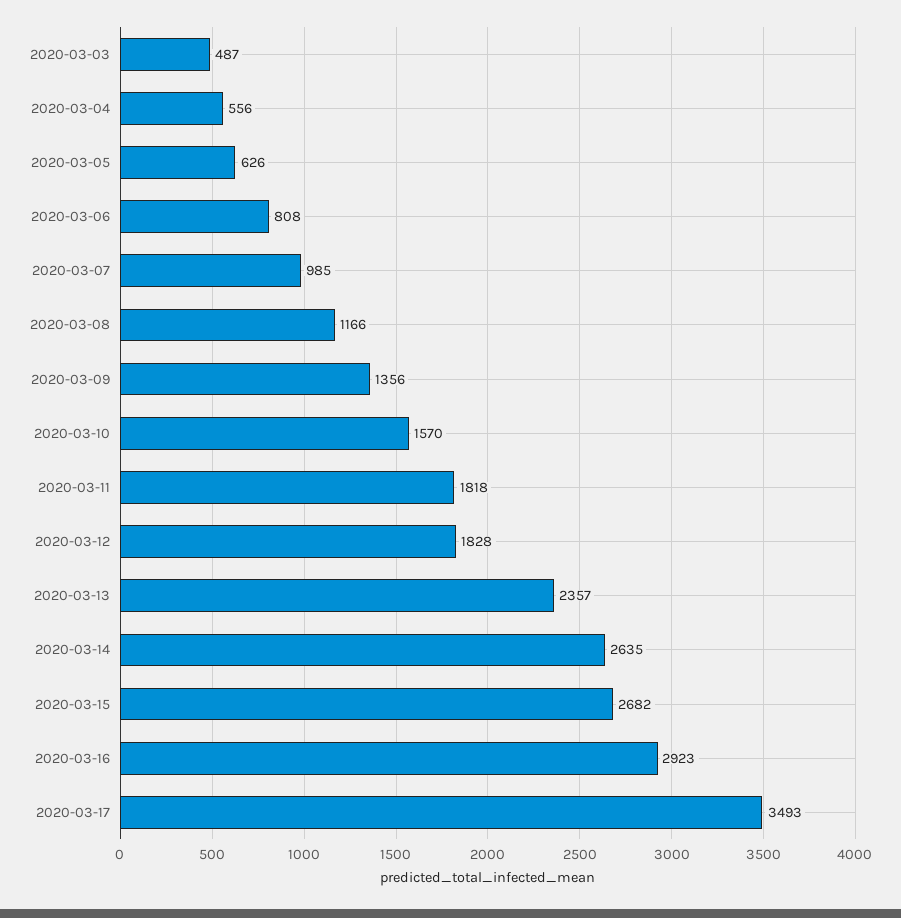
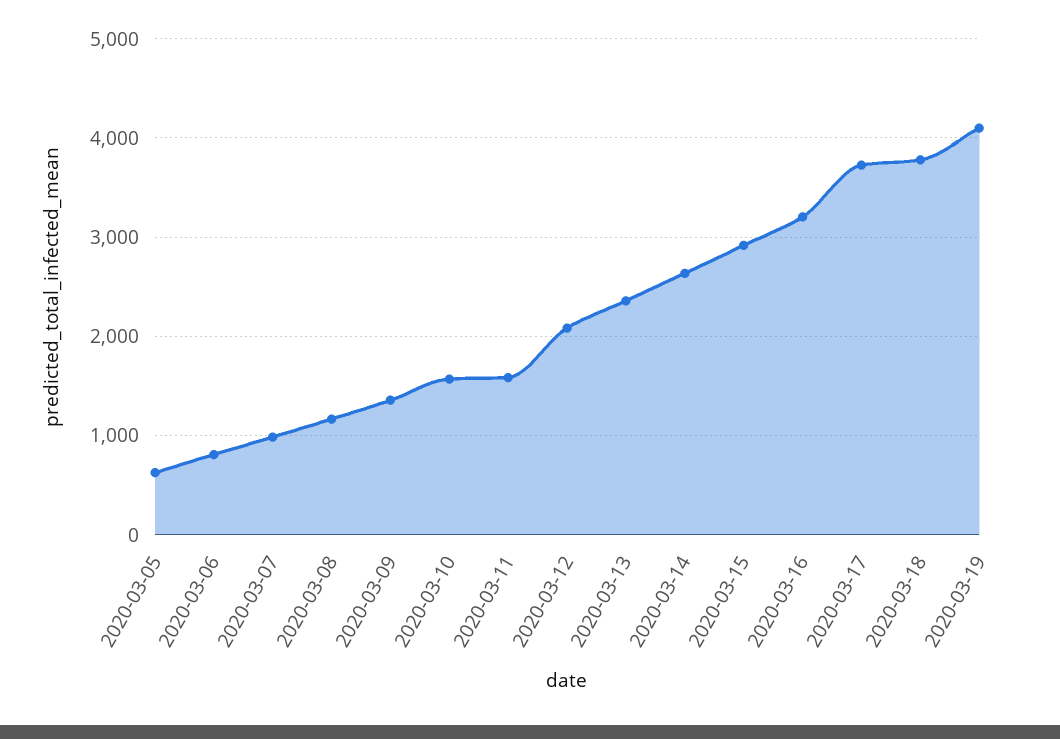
2020-03-03: 487 -> none
2020-03-04: 556 -> none
2020-03-11: 1818 -> 1600
2020-03-12: 1828 -> 2100
2020-03-15: 2682 -> 2900
2020-03-16: 2923 -> 3200
2020-03-17: 3493 -> 3700
2020-03-18: none -> 3800
2020-03-19: none -> 4100

